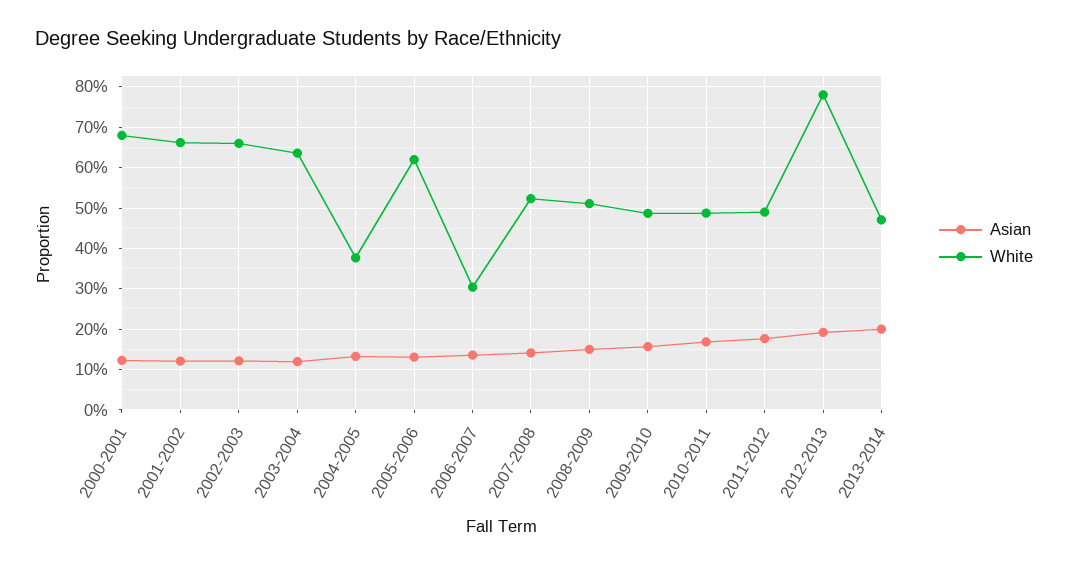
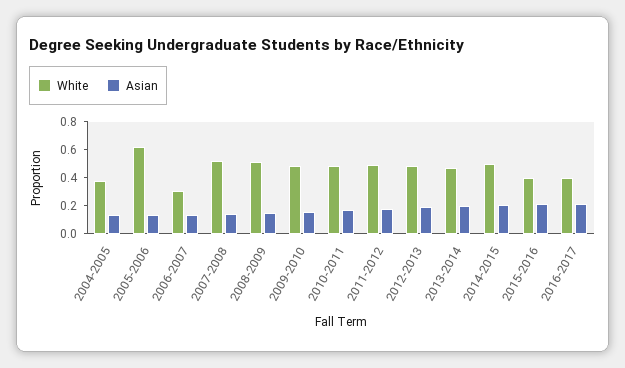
Asian, 2000-2001: 0.12 -> none
White, 2000-2001: 0.68 -> none
Asian, 2001-2002: 0.12 -> none
White, 2001-2002: 0.66 -> none
Asian, 2002-2003: 0.12 -> none
White, 2002-2003: 0.66 -> none
Asian, 2003-2004: 0.12 -> none
White, 2003-2004: 0.64 -> none
White, 2012-2013: 0.78 -> 0.5
White, 2014-2015: none -> 0.5
Asian, 2014-2015: none -> 0.2
White, 2015-2016: none -> 0.4
Asian, 2015-2016: none -> 0.2
White, 2016-2017: none -> 0.4
Asian, 2016-2017: none -> 0.2

